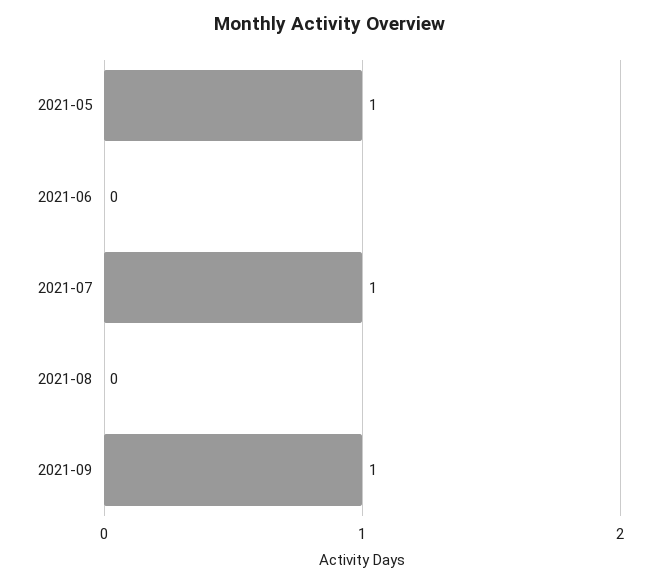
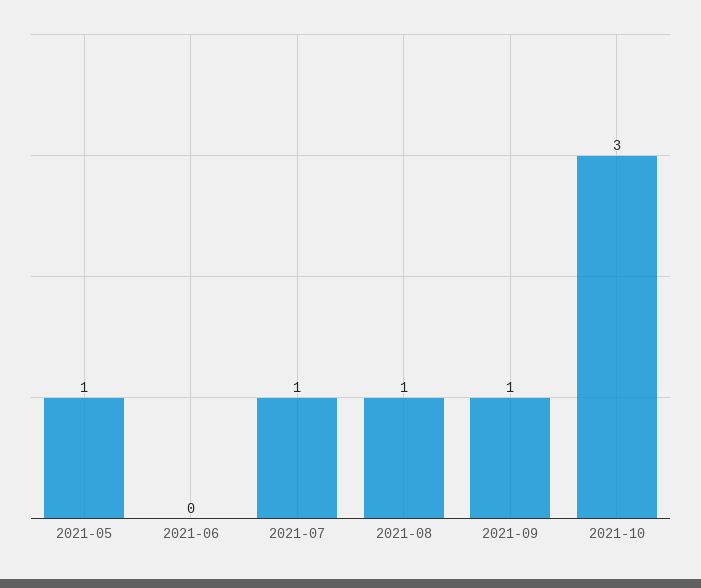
2021-08: 0 -> 1
2021-10: none -> 3

